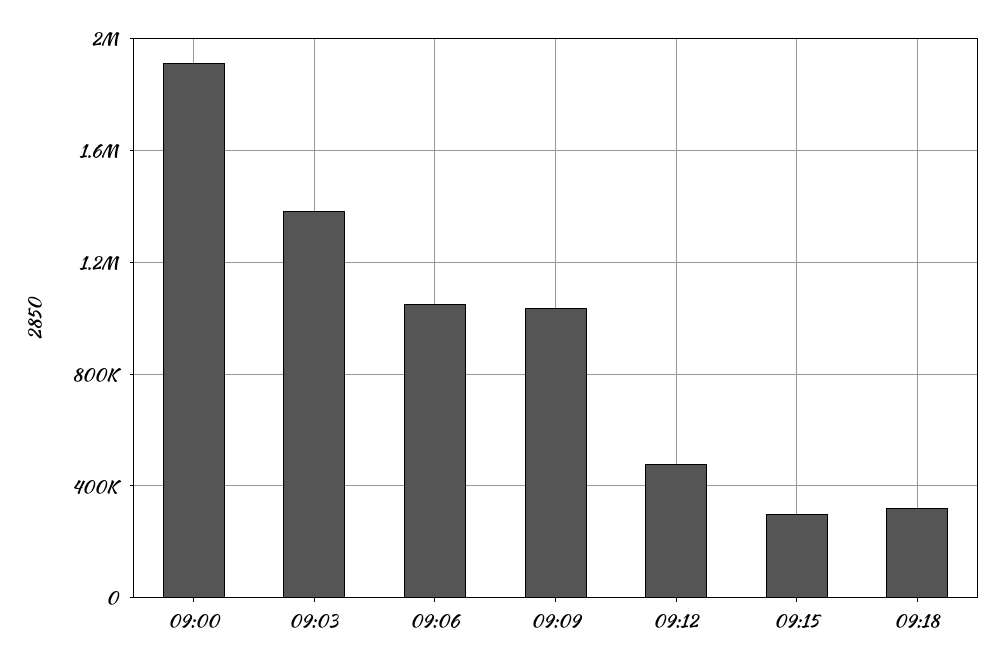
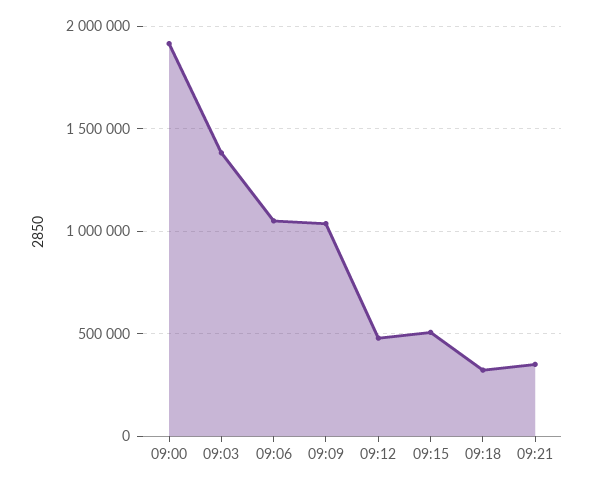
09:15: 300000 -> 500000
09:21: none -> 350000

